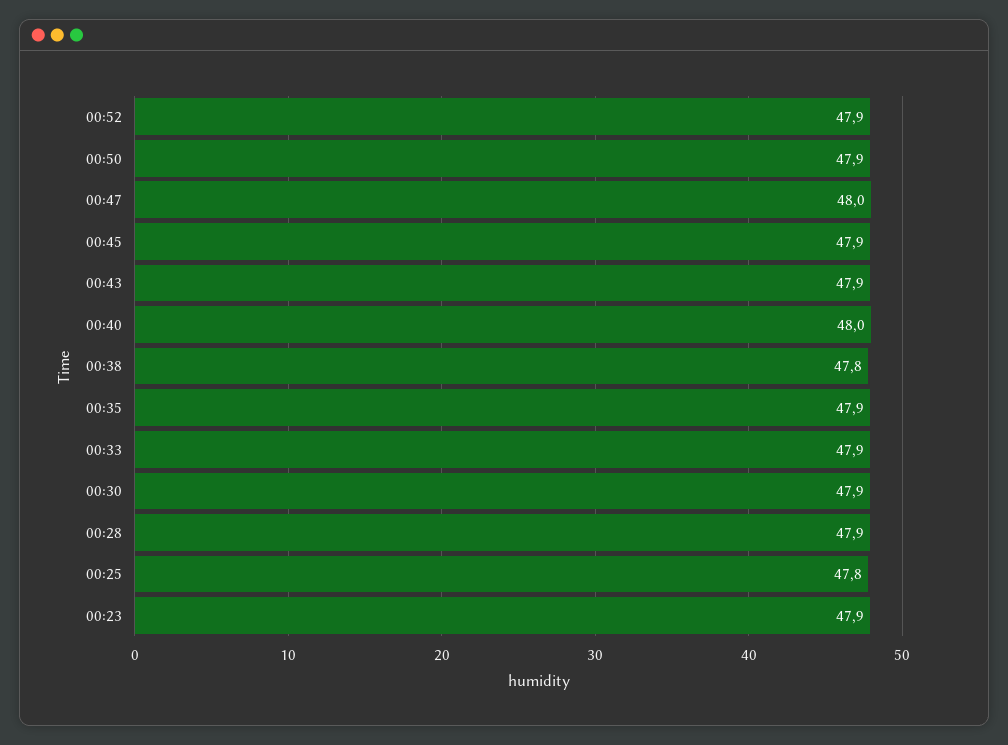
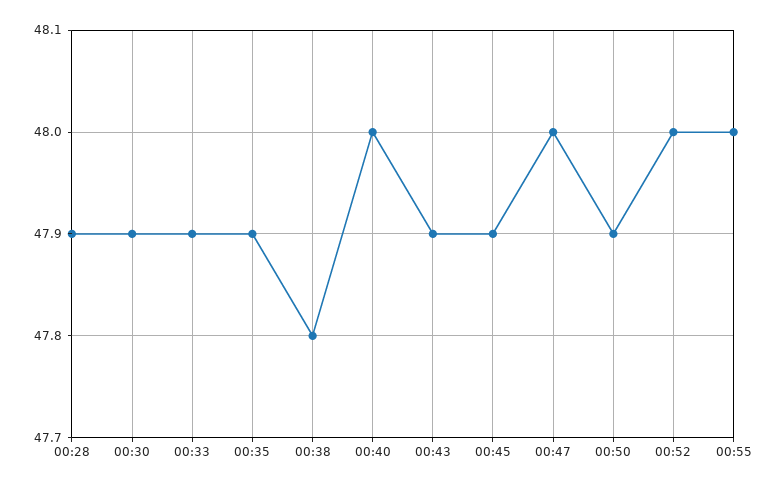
00:52: 47.9 -> 48
00:25: 47.8 -> none
00:23: 47.9 -> none
00:55: none -> 48

